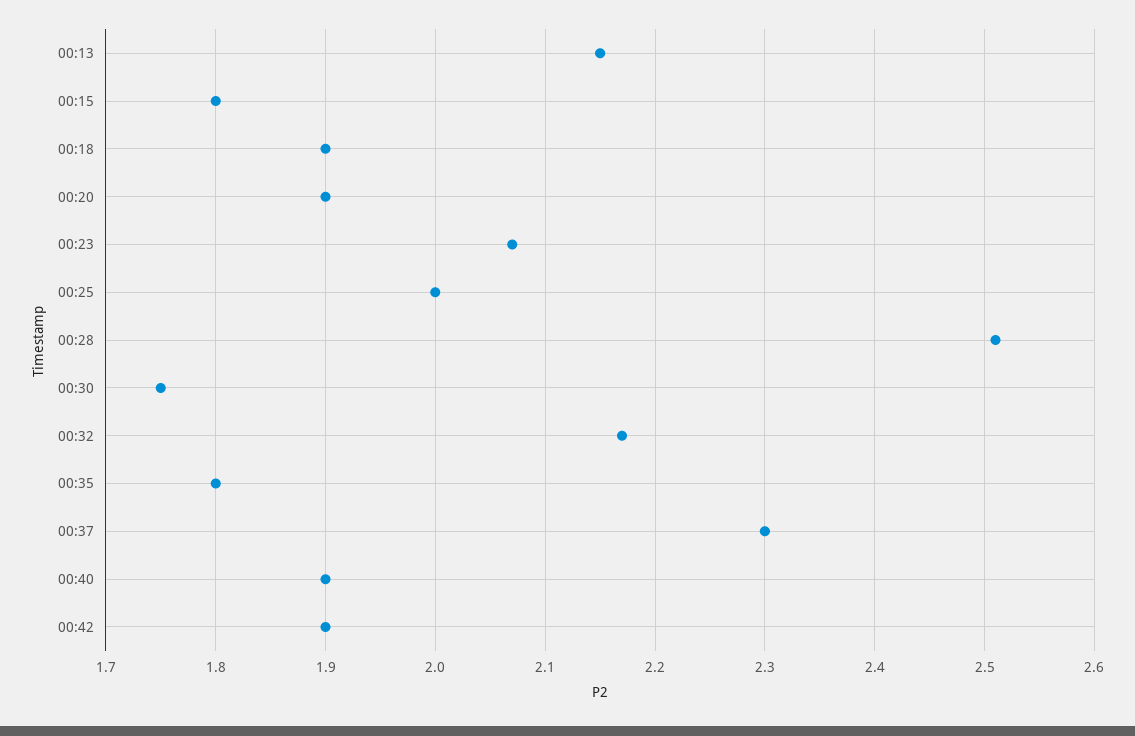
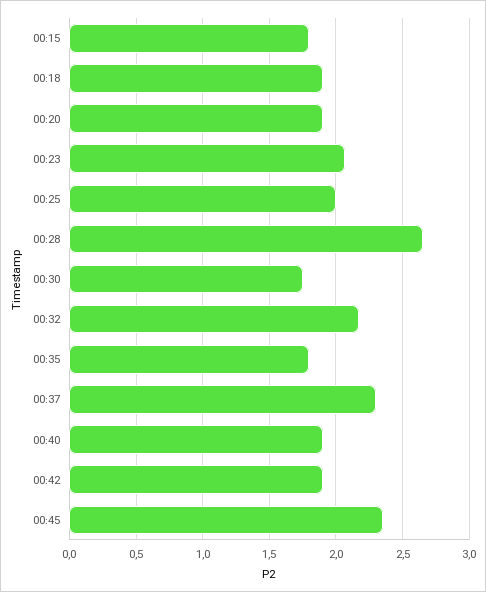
00:13: 2.15 -> none
00:28: 2.51 -> 2.65
00:45: none -> 2.35

